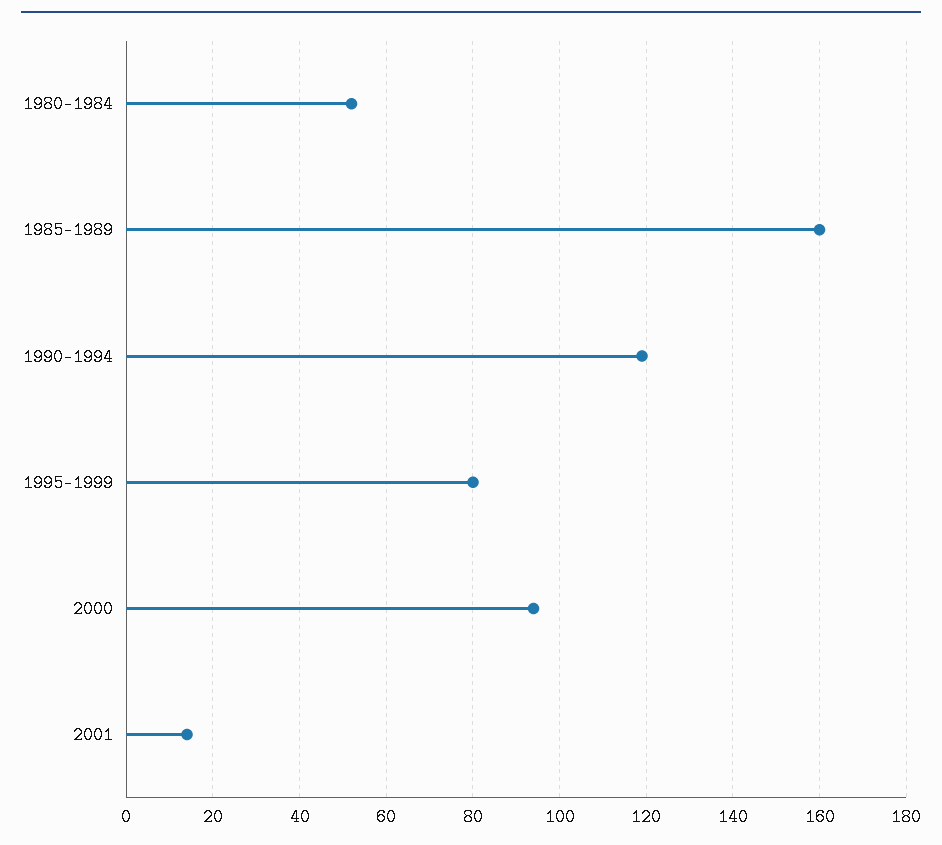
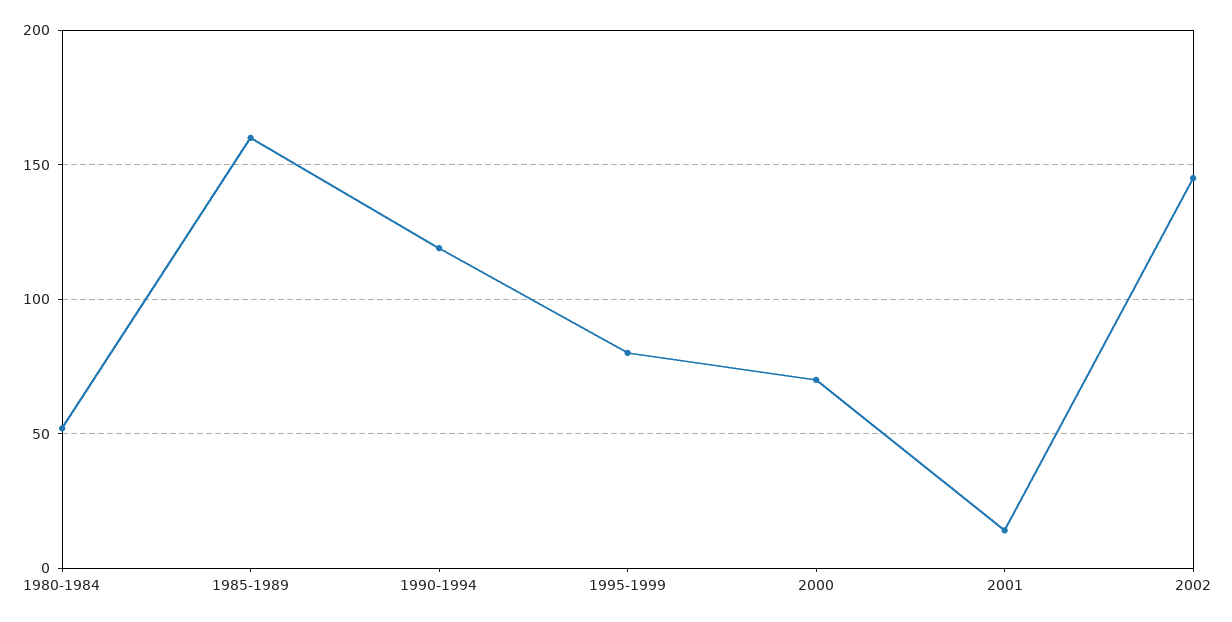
2000: 95 -> 70
2002: none -> 145

